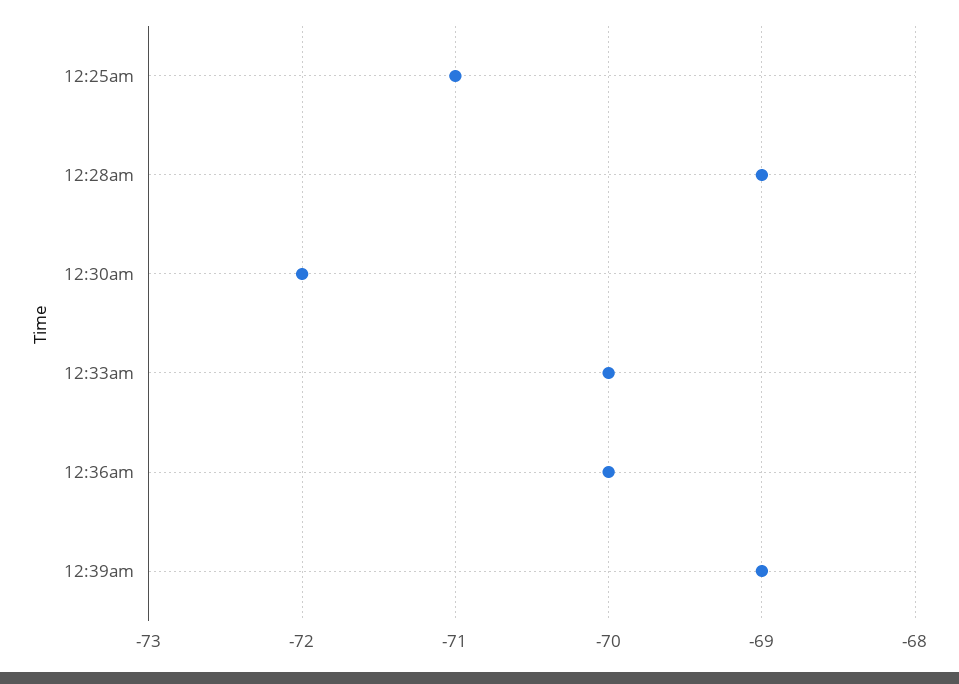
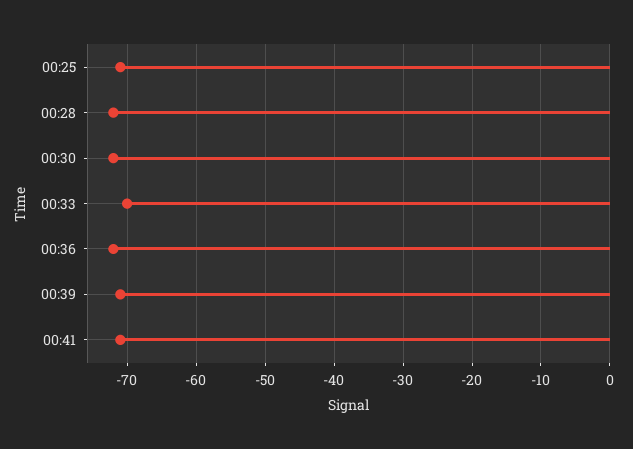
12:28am: -69 -> -72
12:36am: -70 -> -72
12:39am: -69 -> -71
00:41: none -> -71

